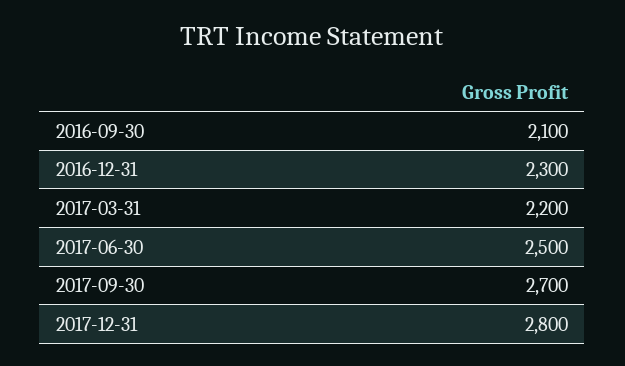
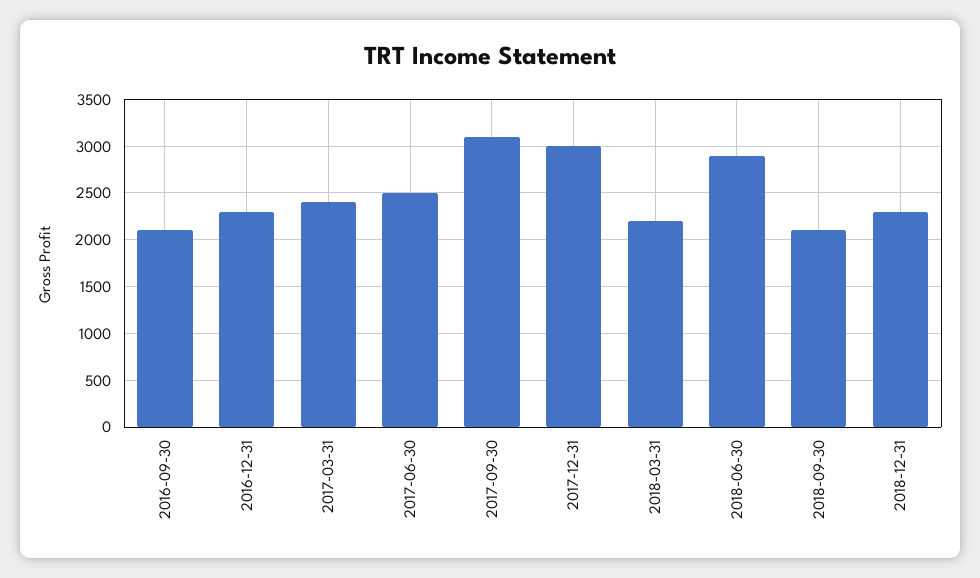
2017-03-31: 2200 -> 2400
2017-09-30: 2700 -> 3100
2017-12-31: 2800 -> 3000
2018-03-31: none -> 2200
2018-06-30: none -> 2900
2018-09-30: none -> 2100
2018-12-31: none -> 2300

